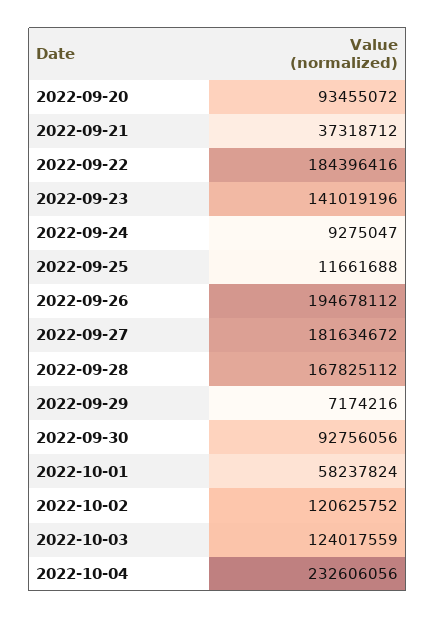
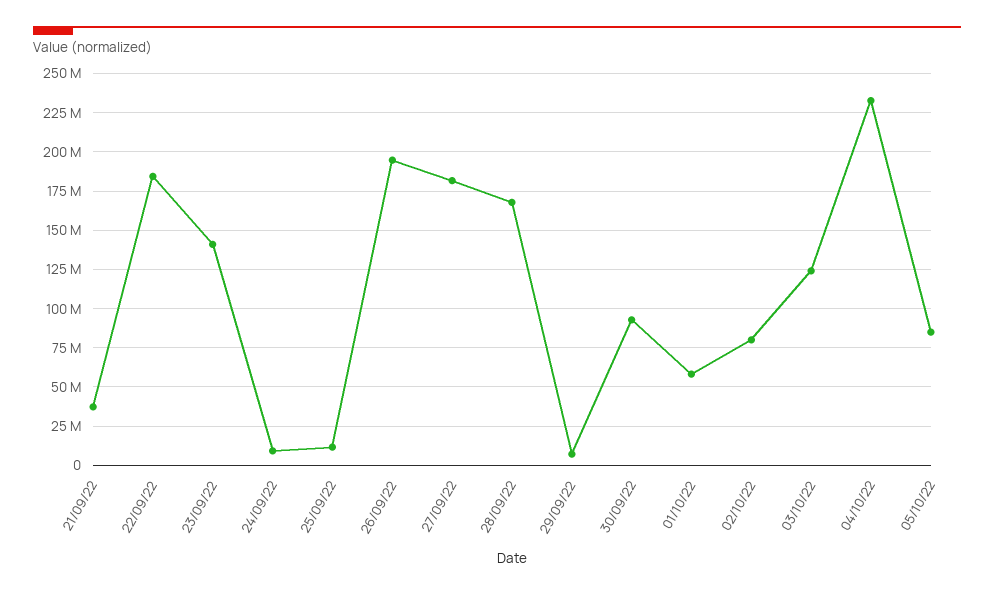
2022-09-20: 93455072 -> none
2022-10-02: 120625752 -> 80000000
05/10/22: none -> 85000000

